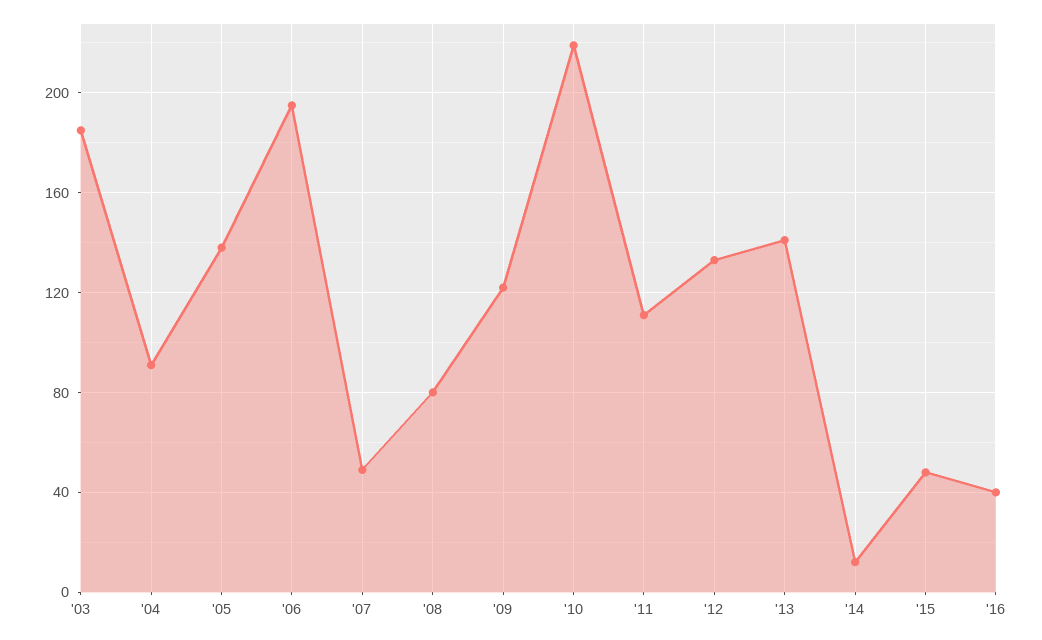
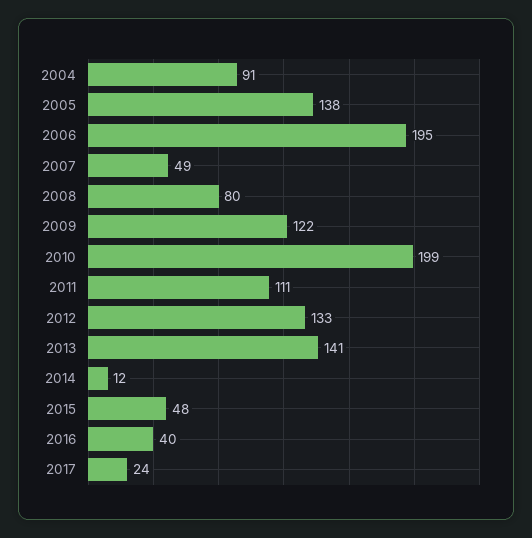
'03: 185 -> none
'10: 220 -> 199
2017: none -> 24

